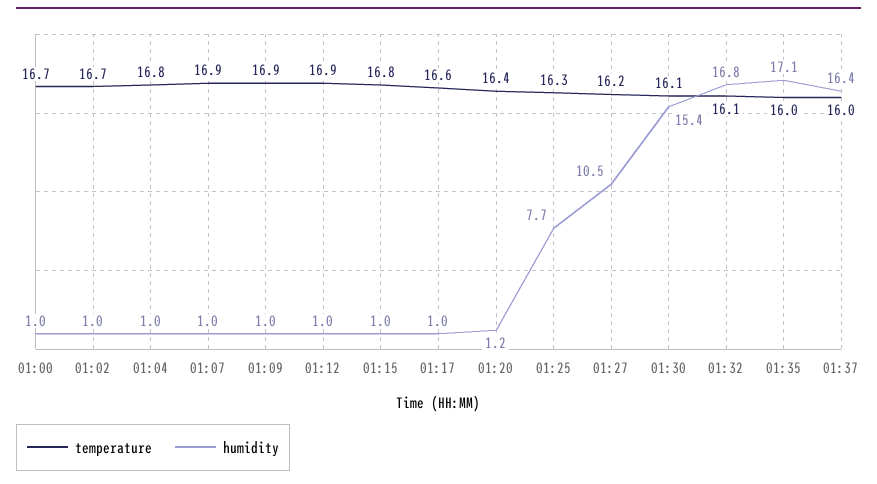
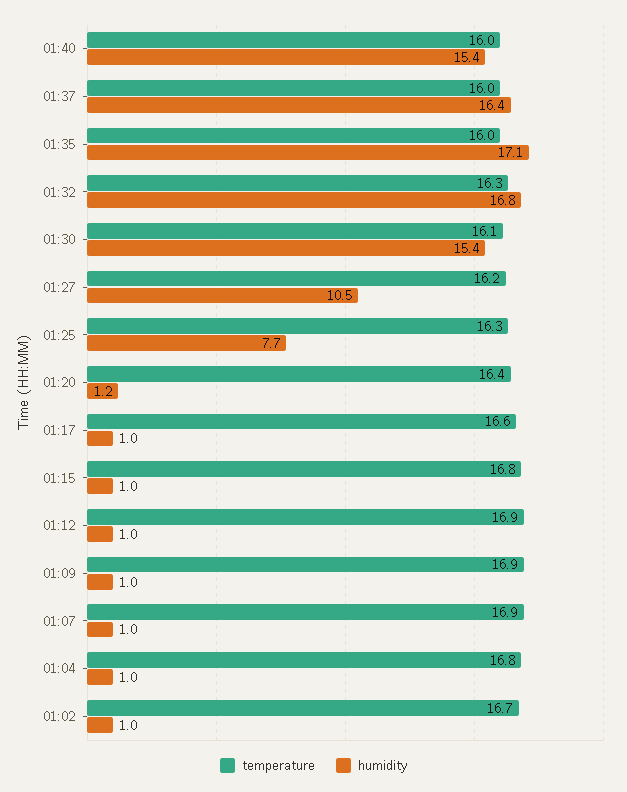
temperature, 01:00: 16.7 -> none
humidity, 01:00: 1 -> none
temperature, 01:32: 16.1 -> 16.3
temperature, 01:40: none -> 16
humidity, 01:40: none -> 15.4

